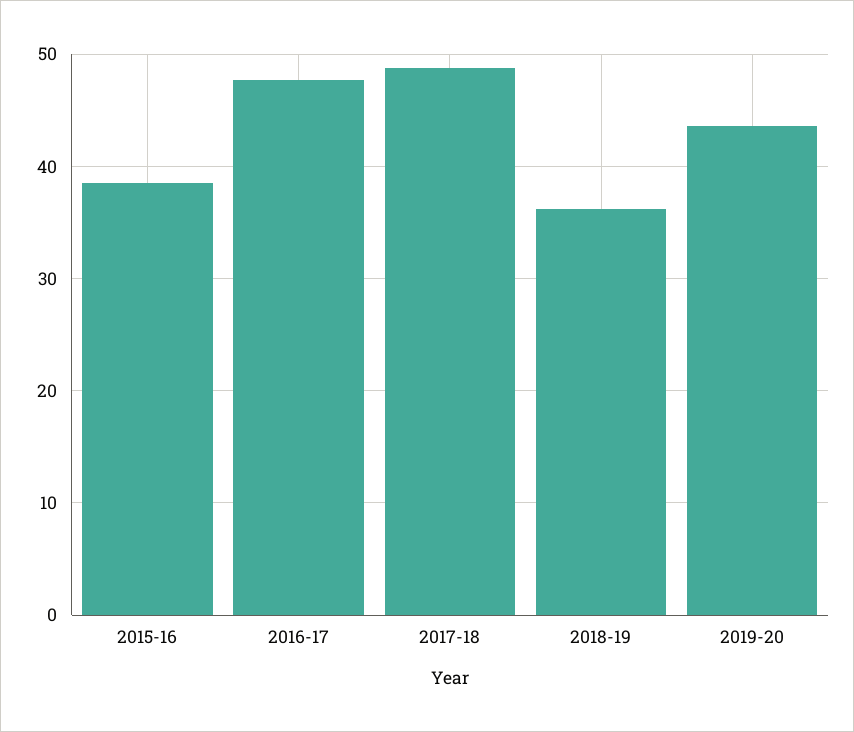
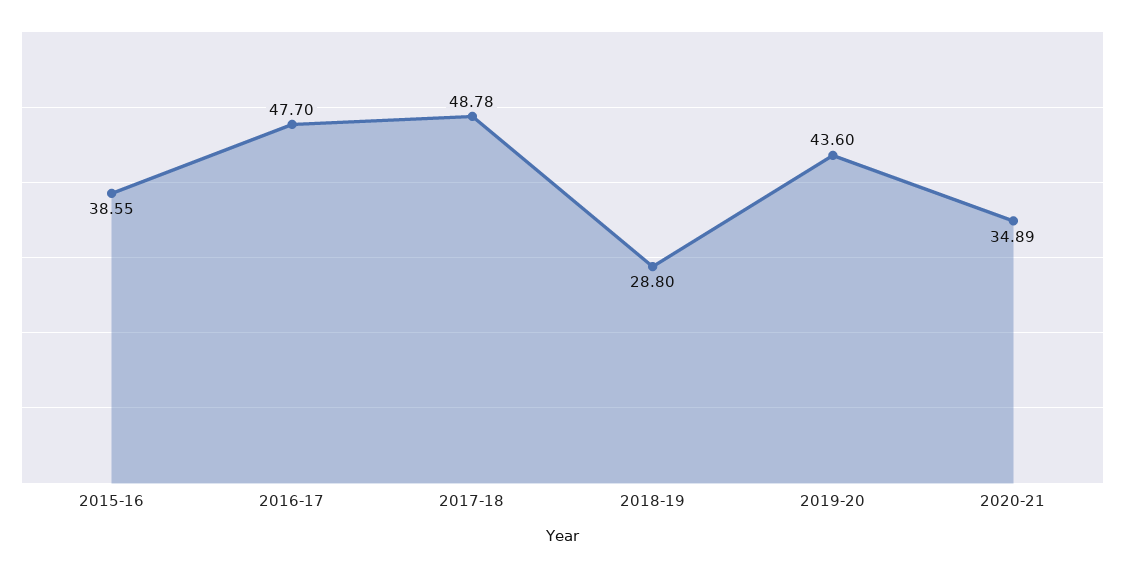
2018-19: 36 -> 28.8
2020-21: none -> 34.89

